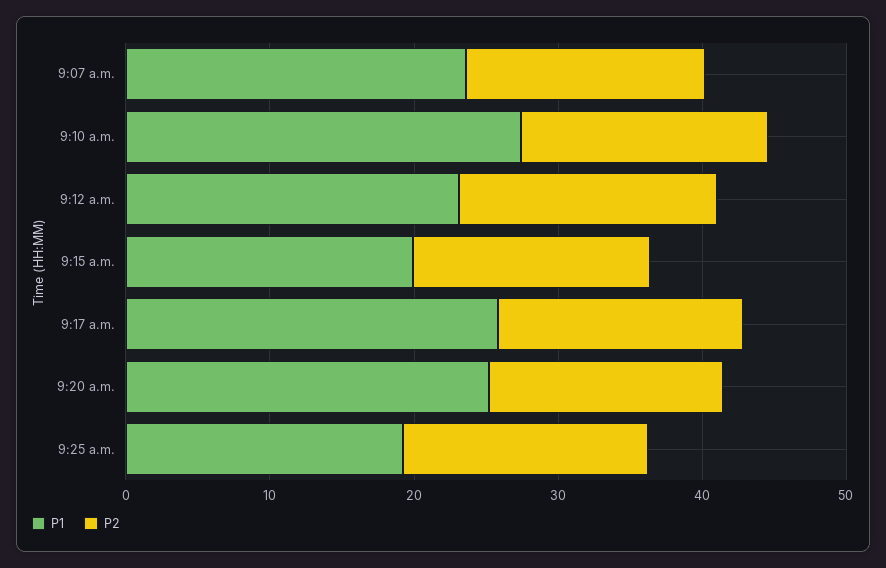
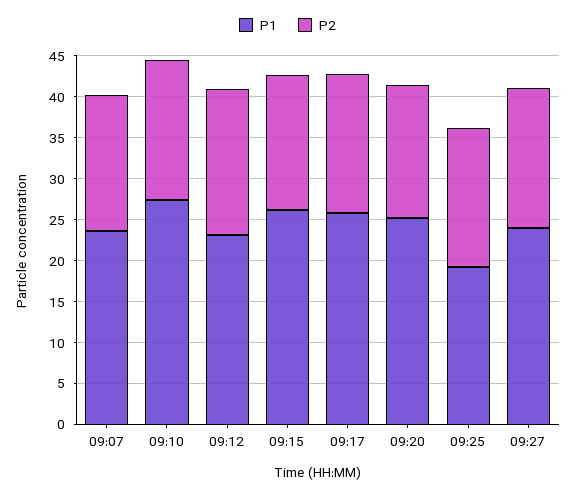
P1, 9:15 a.m.: 20 -> 26
P1, 09:27: none -> 24
P2, 09:27: none -> 17

